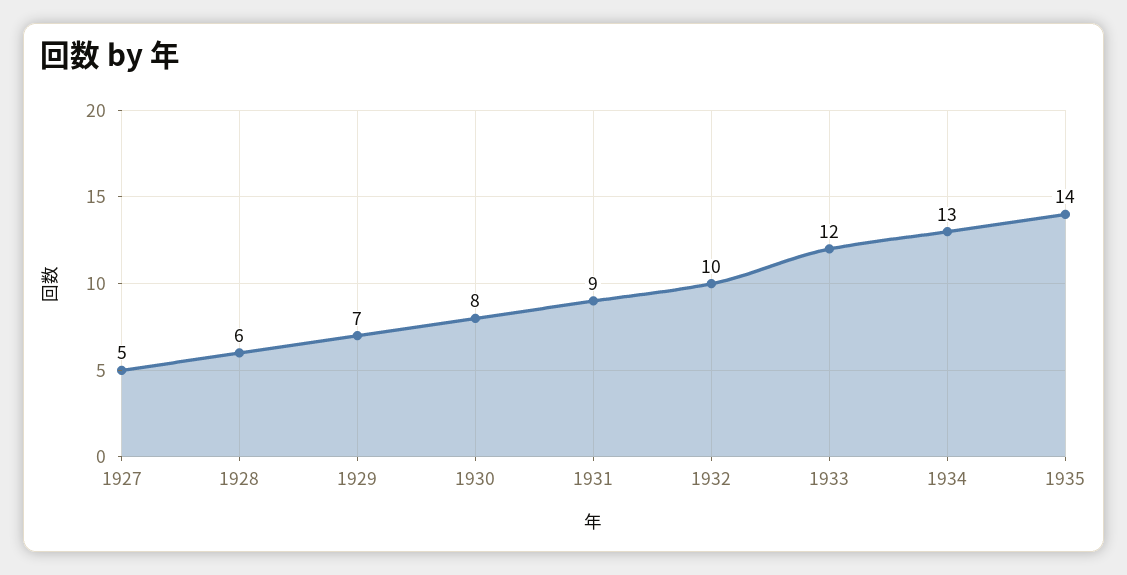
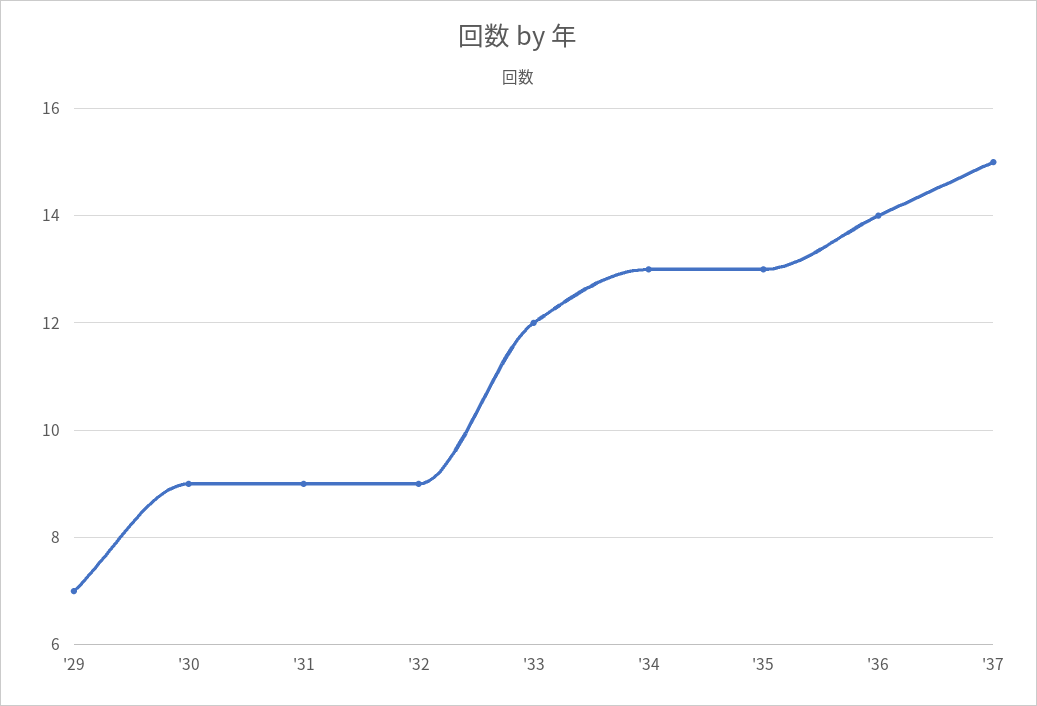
1927: 5 -> none
1928: 6 -> none
1930: 8 -> 9
1932: 10 -> 9
1935: 14 -> 13
'36: none -> 14
'37: none -> 15

